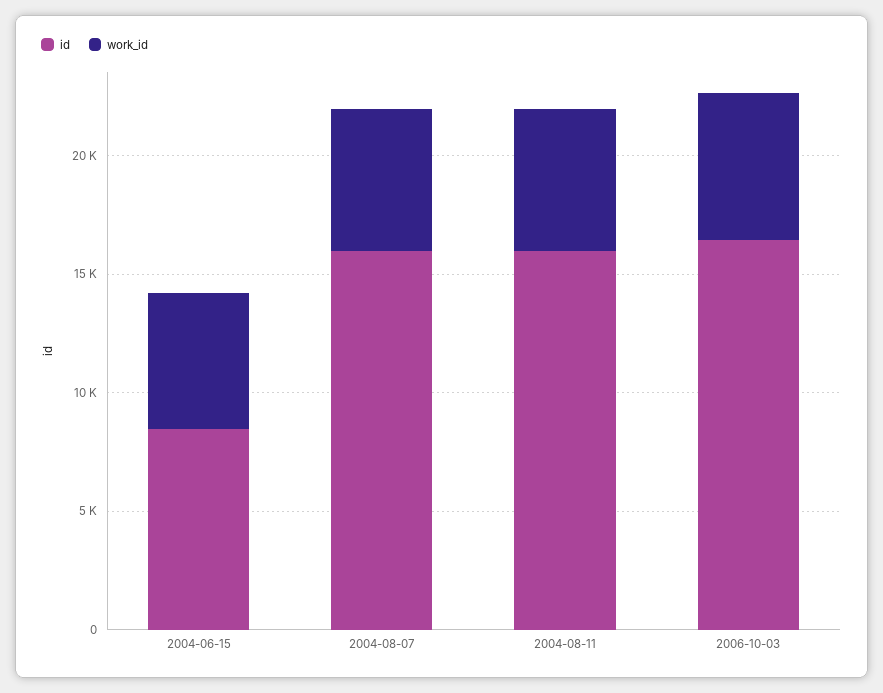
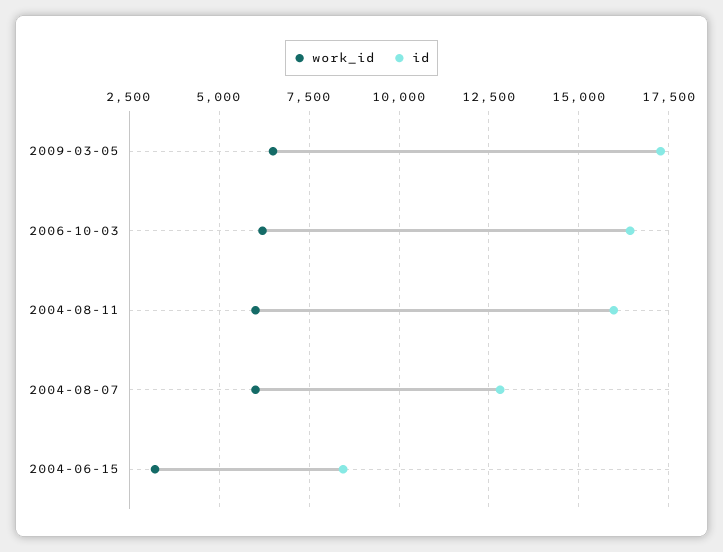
work_id, 2004-06-15: 6000 -> 3250
id, 2004-08-07: 16000 -> 12750
work_id, 2009-03-05: none -> 6500
id, 2009-03-05: none -> 17250

